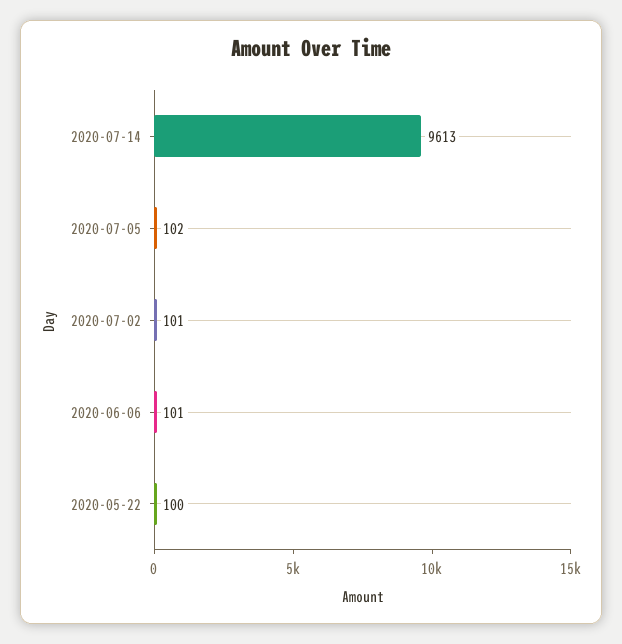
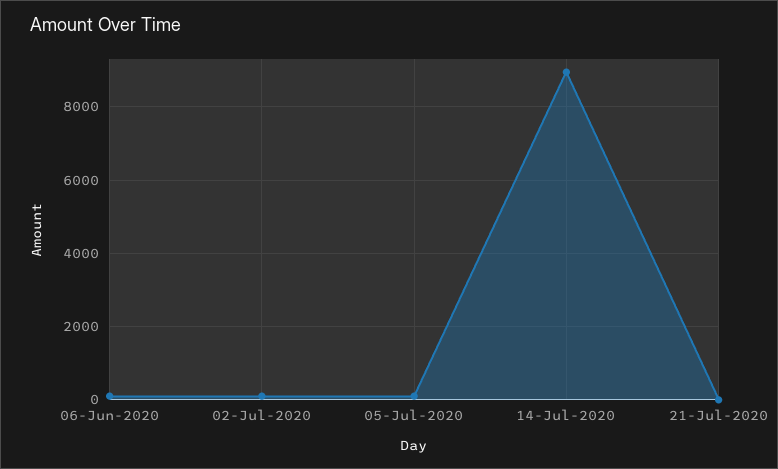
2020-07-14: 9613 -> 9000
2020-05-22: 100 -> none
21-Jul-2020: none -> 0

